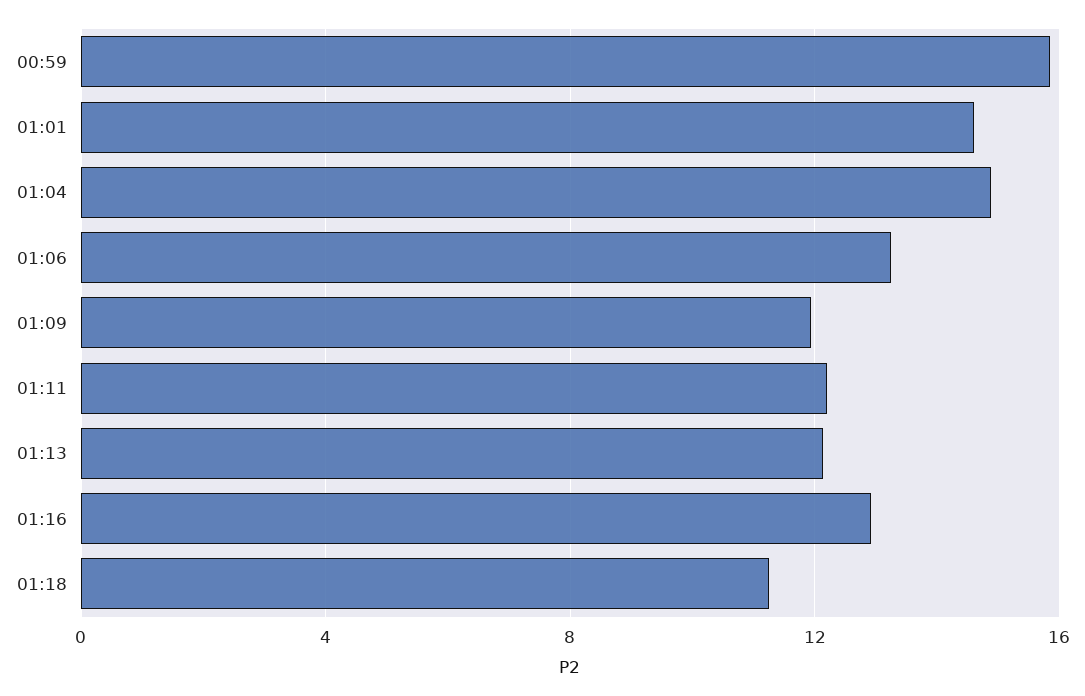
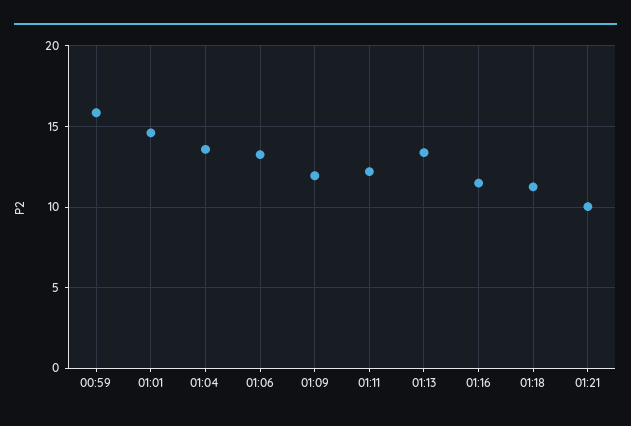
01:04: 15 -> 13.5
01:13: 12 -> 13.5
01:16: 13 -> 11.5
01:21: none -> 10

